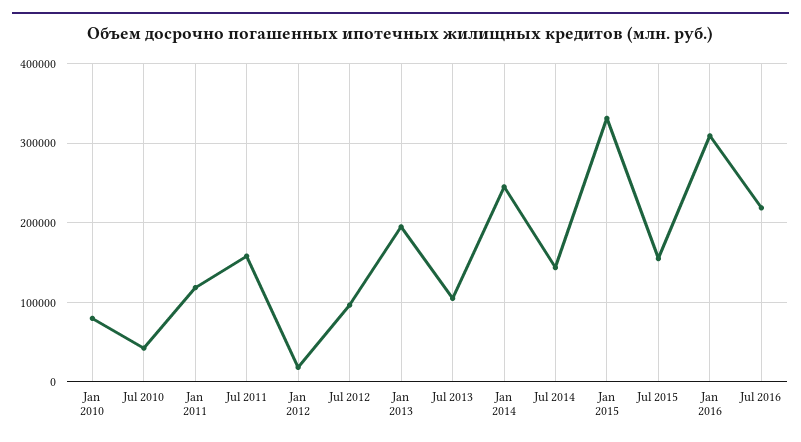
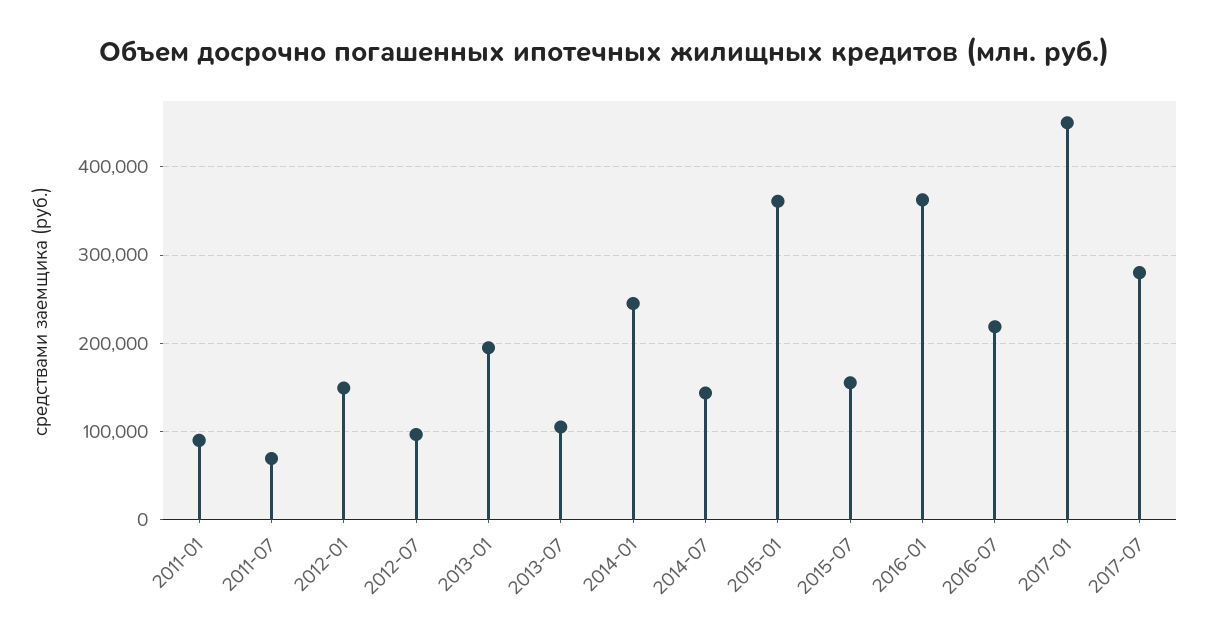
Jan 2010: 80000 -> none
Jul 2010: 40000 -> none
Jan 2011: 120000 -> 90000
Jul 2011: 160000 -> 70000
Jan 2012: 20000 -> 150000
Jan 2015: 330000 -> 360000
Jan 2016: 310000 -> 360000
2017-01: none -> 450000
2017-07: none -> 280000

